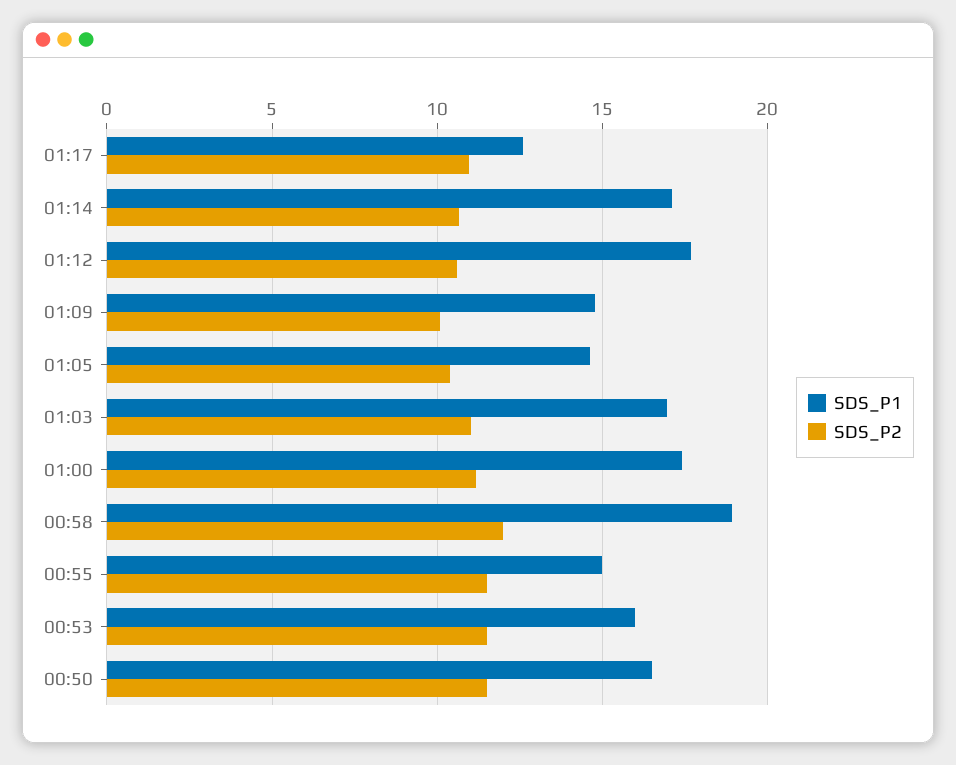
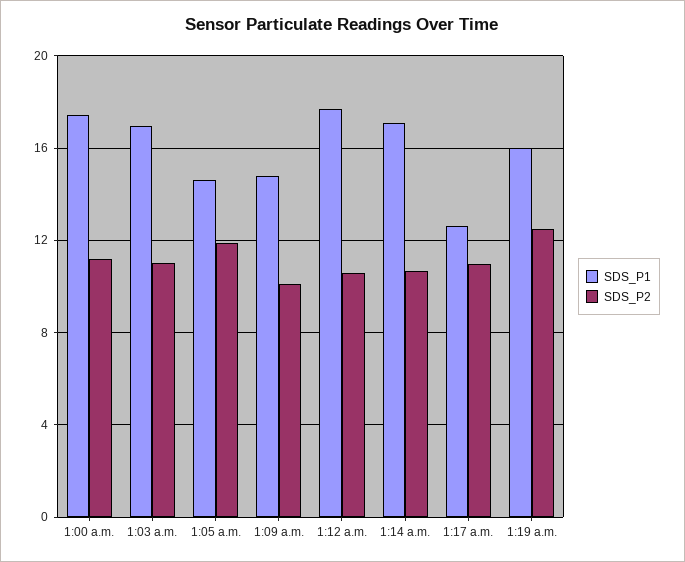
SDS_P2, 01:05: 10.5 -> 12
SDS_P1, 00:58: 19 -> none
SDS_P2, 00:58: 12 -> none
SDS_P1, 00:55: 15 -> none
SDS_P2, 00:55: 11.5 -> none
SDS_P1, 00:53: 16 -> none
SDS_P2, 00:53: 11.5 -> none
SDS_P1, 00:50: 16.5 -> none
SDS_P2, 00:50: 11.5 -> none
SDS_P1, 1:19 a.m.: none -> 16
SDS_P2, 1:19 a.m.: none -> 12.5

